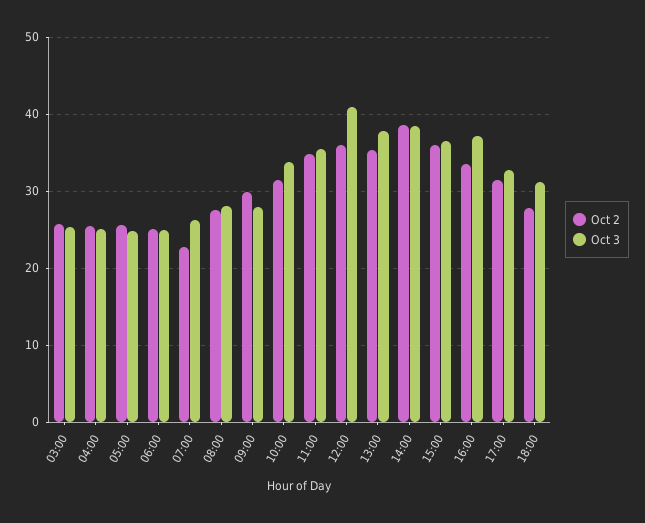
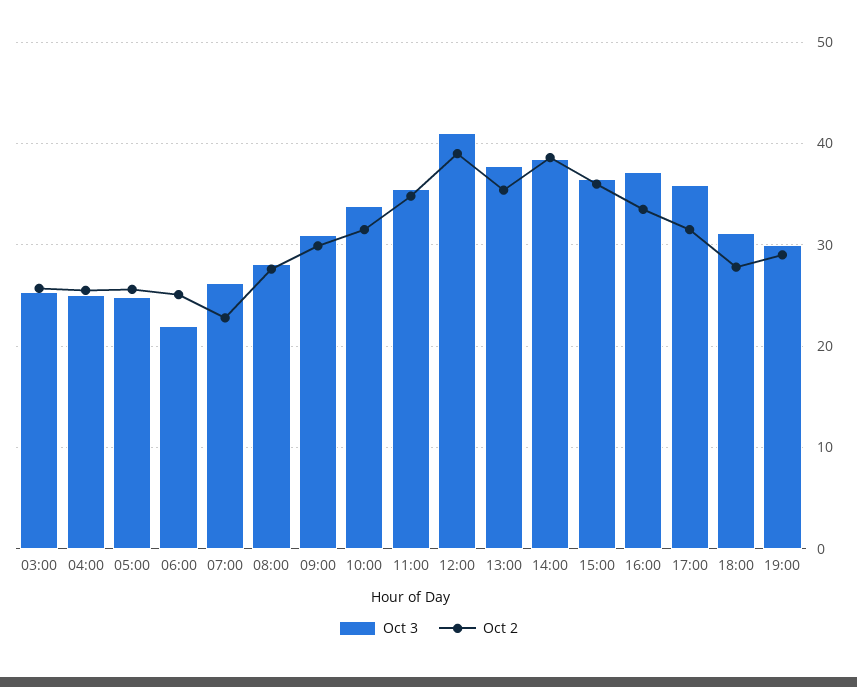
Oct 3, 06:00: 25 -> 22
Oct 3, 09:00: 28 -> 31
Oct 2, 12:00: 36 -> 39
Oct 3, 17:00: 33 -> 36
Oct 3, 19:00: none -> 30
Oct 2, 19:00: none -> 29

